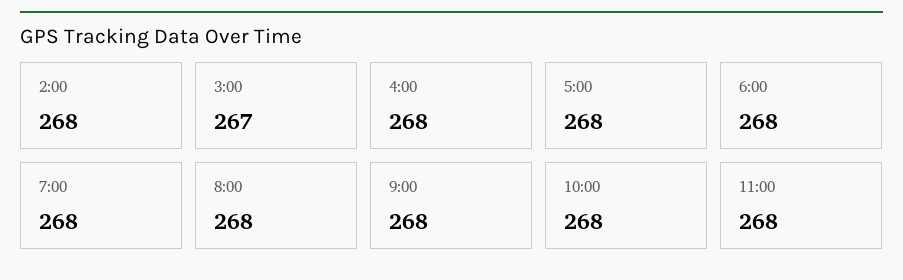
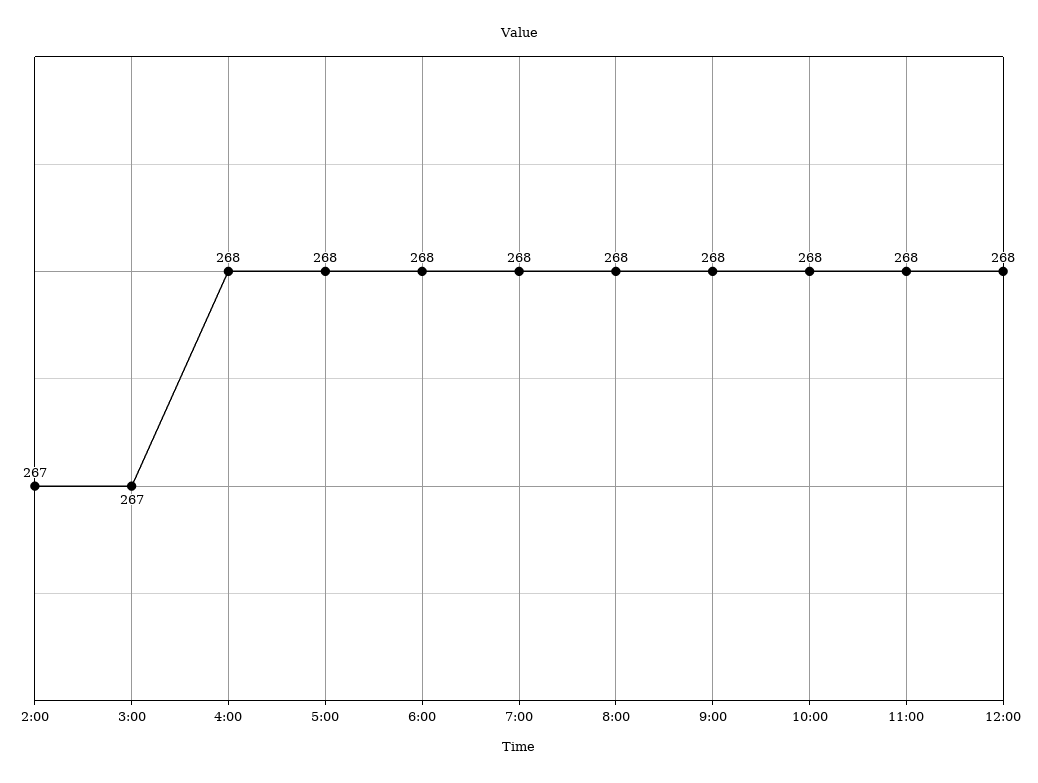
2:00: 268 -> 267
12:00: none -> 268

